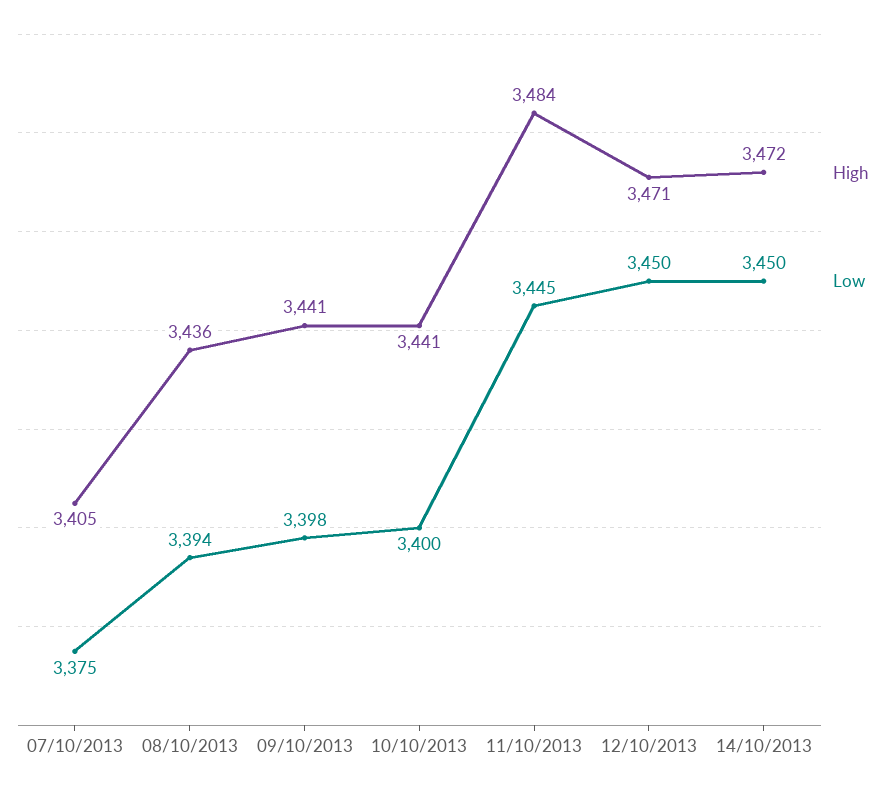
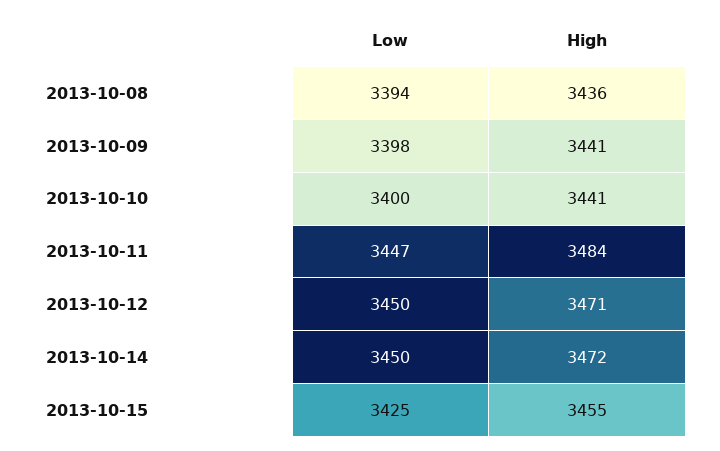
High, 07/10/2013: 3405 -> none
Low, 07/10/2013: 3375 -> none
Low, 11/10/2013: 3445 -> 3447
Low, 2013-10-15: none -> 3425
High, 2013-10-15: none -> 3455

